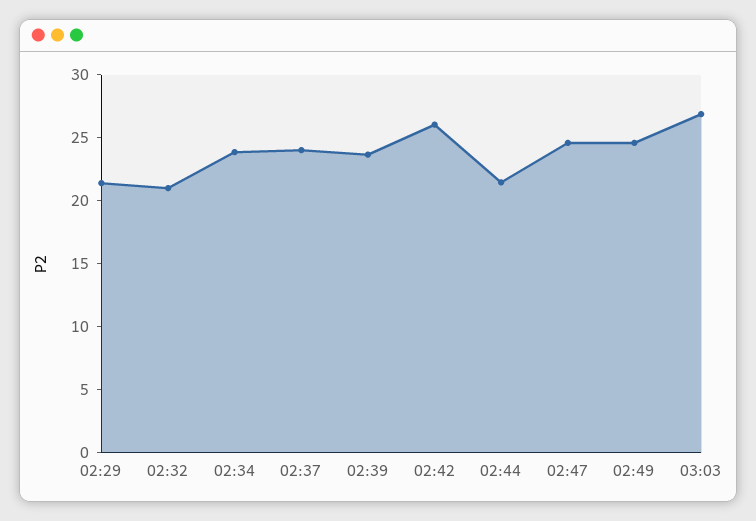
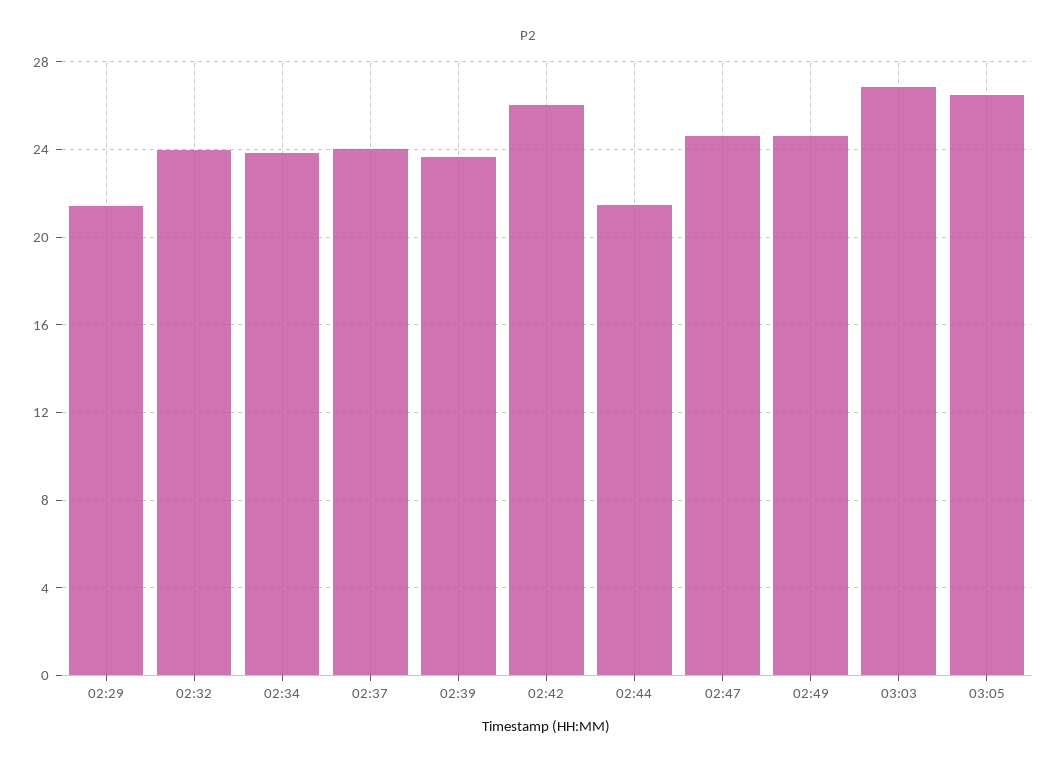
02:32: 21 -> 24
03:05: none -> 26.5

